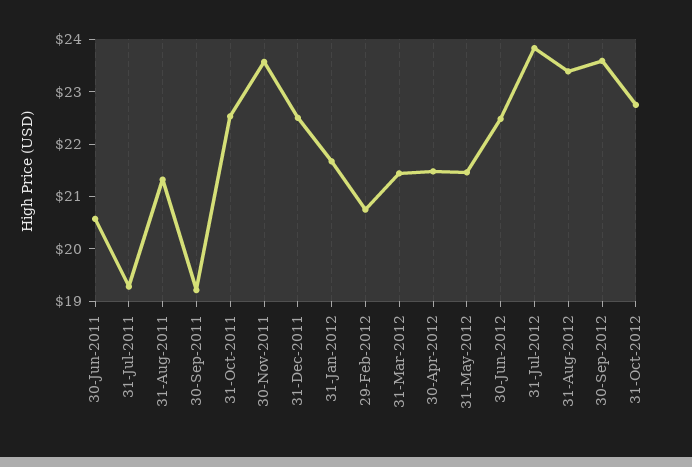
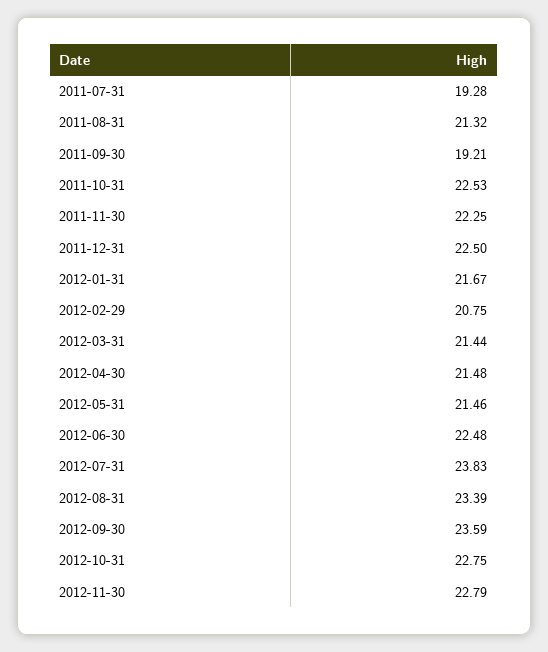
30-Jun-2011: 20.6 -> none
30-Nov-2011: 23.6 -> 22.25
2012-11-30: none -> 22.79

